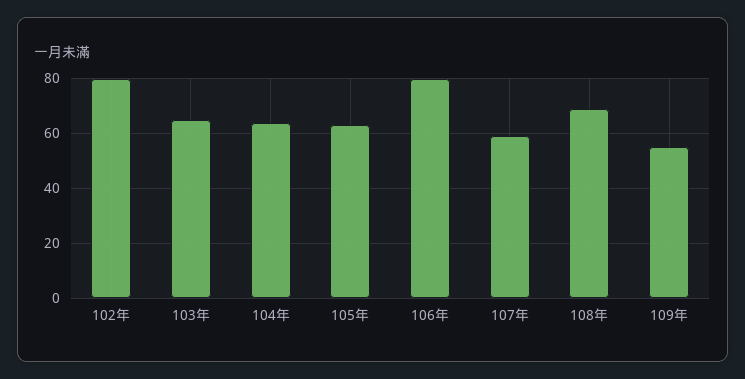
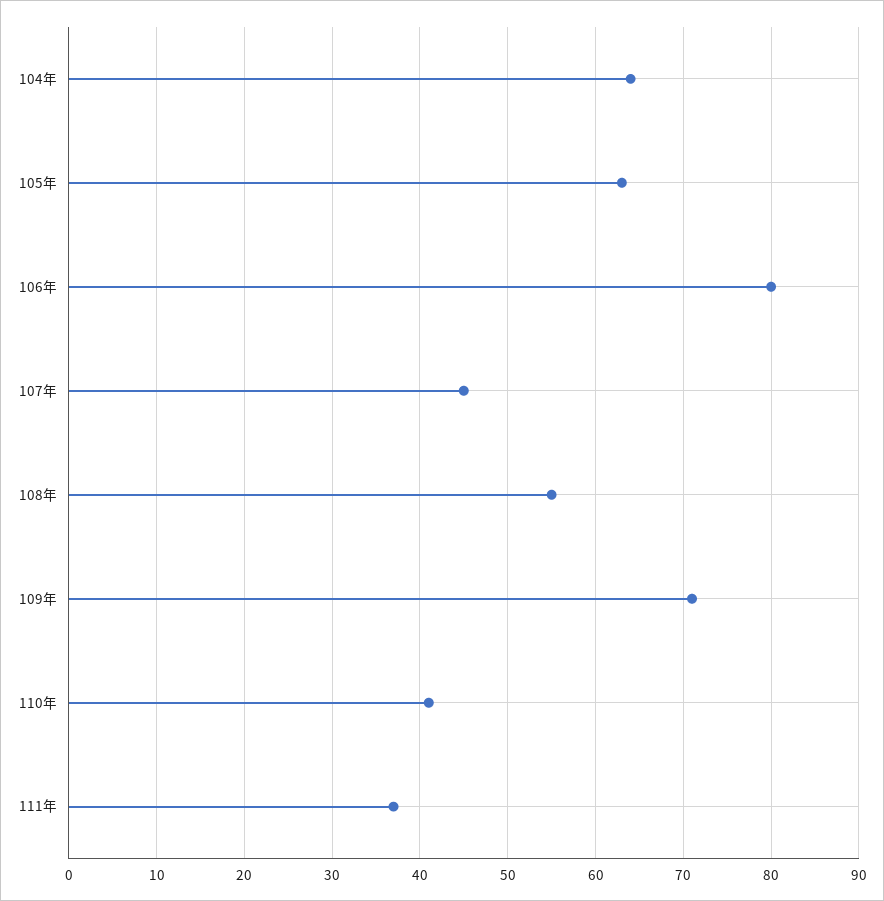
102年: 80 -> none
103年: 65 -> none
107年: 60 -> 45
108年: 70 -> 55
109年: 55 -> 71
110年: none -> 41
111年: none -> 37

